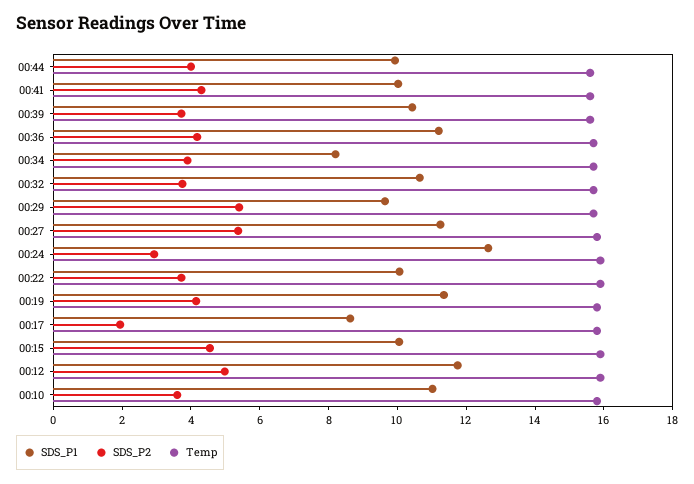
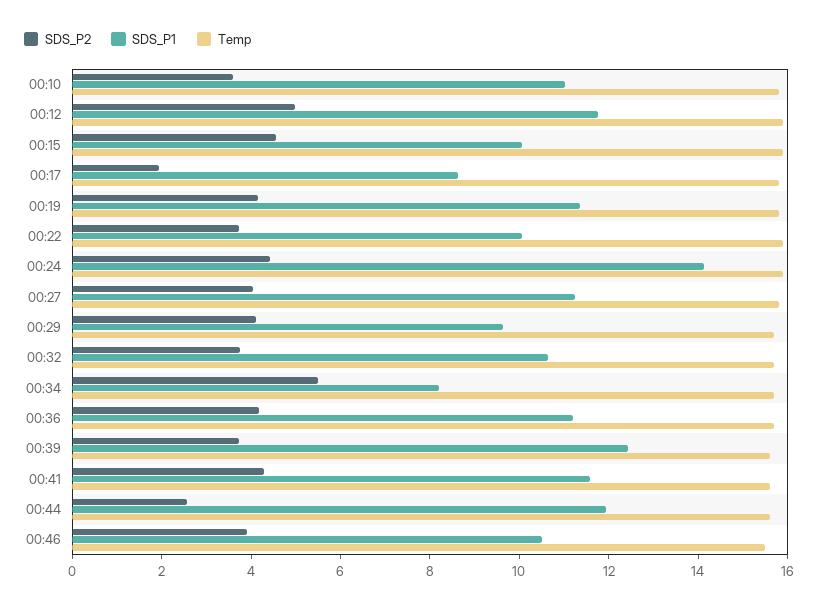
SDS_P1, 00:44: 10 -> 12
SDS_P2, 00:44: 4 -> 2.5
SDS_P1, 00:41: 10 -> 11.5
SDS_P1, 00:39: 10.5 -> 12.5
SDS_P2, 00:34: 4 -> 5.5
SDS_P2, 00:29: 5.5 -> 4
SDS_P2, 00:27: 5.5 -> 4
SDS_P1, 00:24: 12.5 -> 14
SDS_P2, 00:24: 3 -> 4.5
SDS_P2, 00:46: none -> 4
SDS_P1, 00:46: none -> 10.5
Temp, 00:46: none -> 15.5

